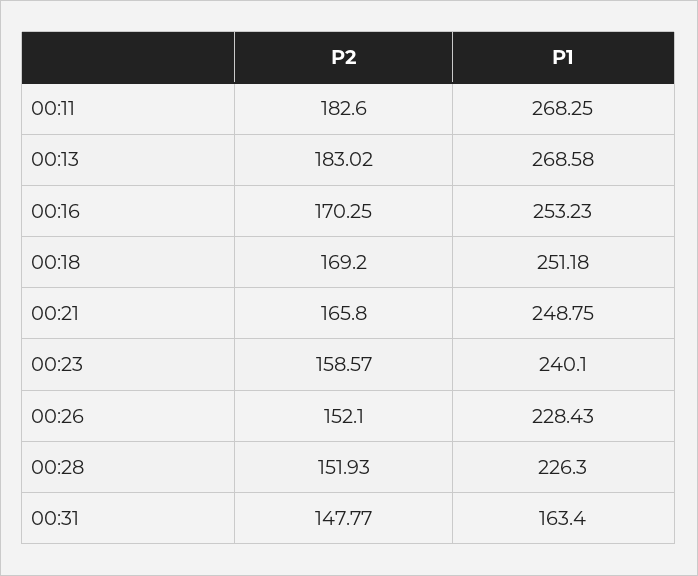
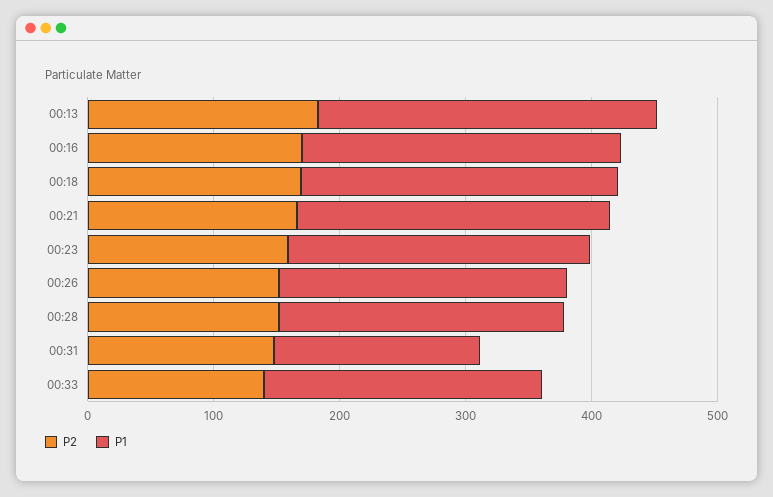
P2, 00:11: 182.6 -> none
P1, 00:11: 268.25 -> none
P2, 00:33: none -> 140
P1, 00:33: none -> 220

